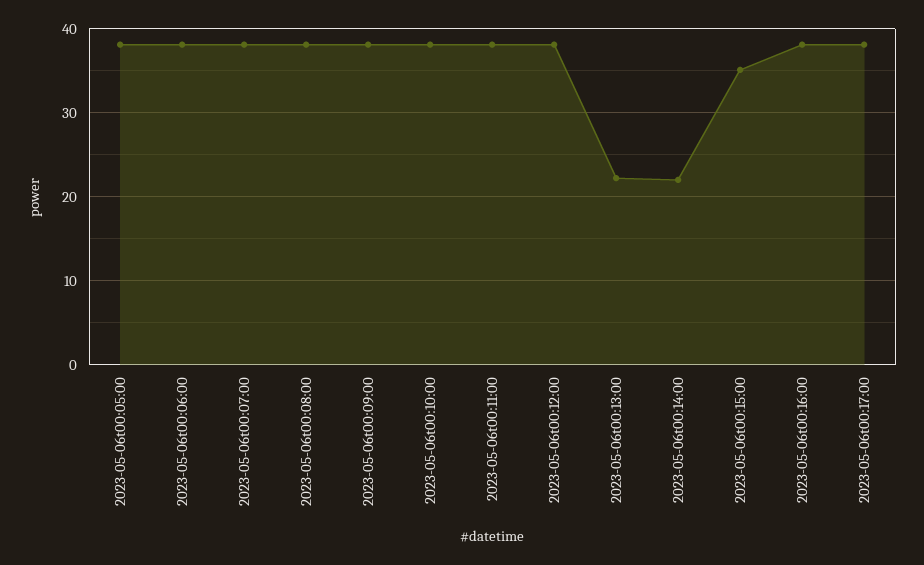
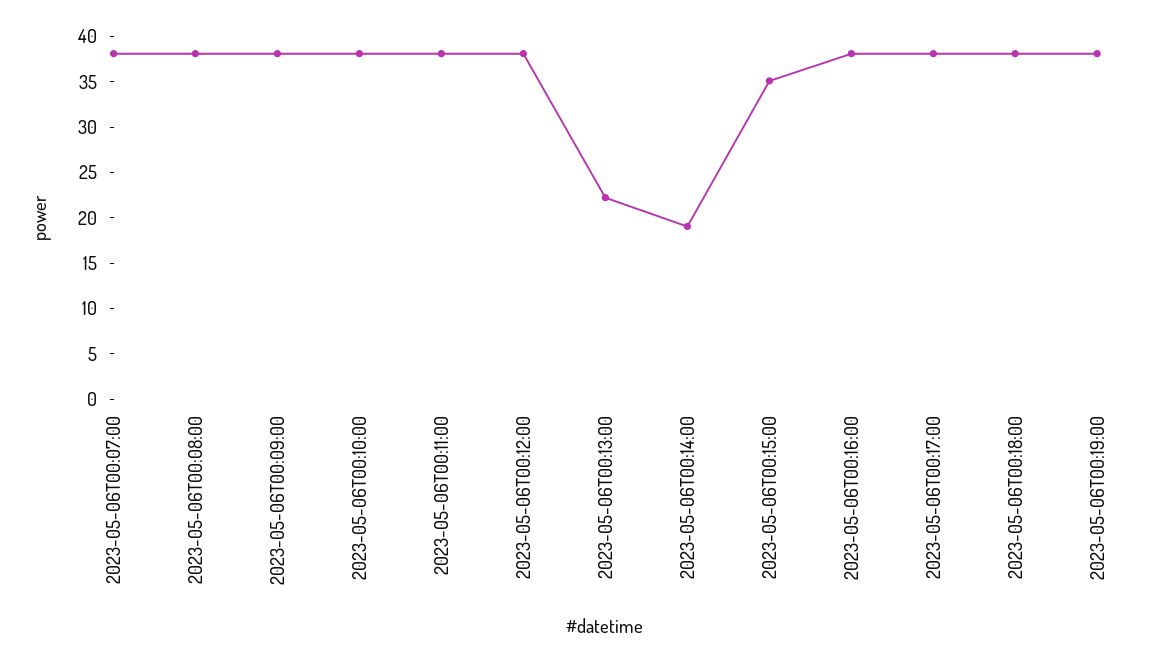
2023-05-06t00:05:00: 38 -> none
2023-05-06t00:06:00: 38 -> none
2023-05-06t00:14:00: 22 -> 19
2023-05-06T00:18:00: none -> 38
2023-05-06T00:19:00: none -> 38

